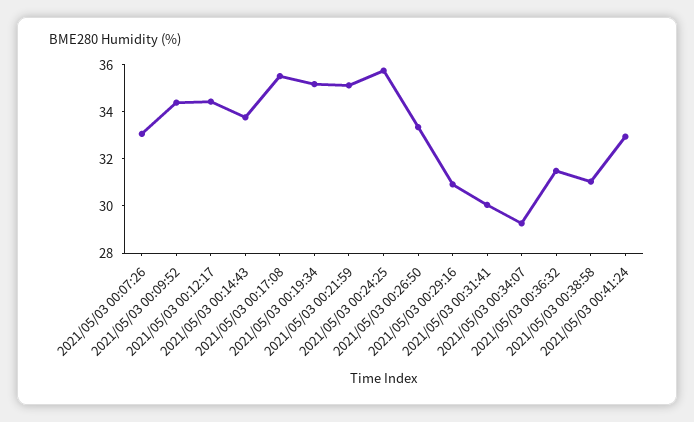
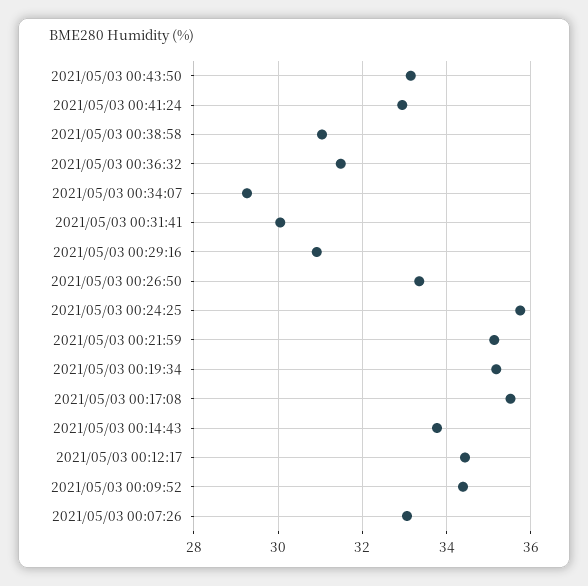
2021/05/03 00:43:50: none -> 33.2

